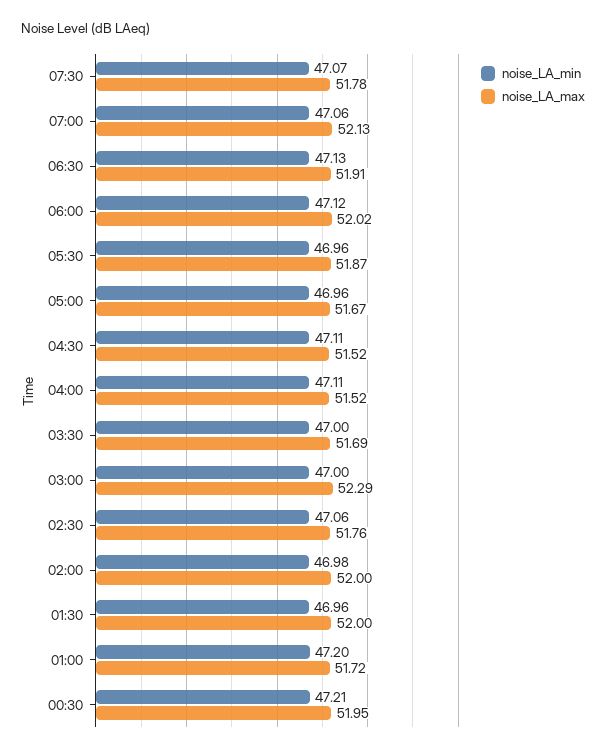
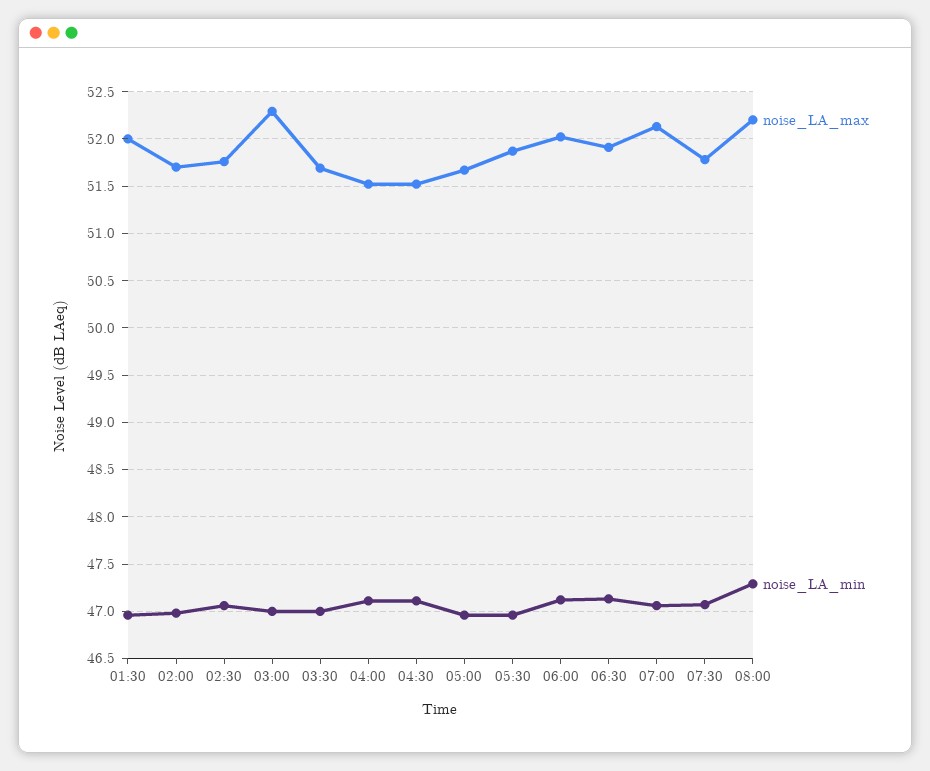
noise_LA_max, 02:00: 52 -> 51.7
noise_LA_min, 01:00: 47.2 -> none
noise_LA_max, 01:00: 51.72 -> none
noise_LA_min, 00:30: 47.21 -> none
noise_LA_max, 00:30: 51.95 -> none
noise_LA_max, 08:00: none -> 52.2
noise_LA_min, 08:00: none -> 47.3

